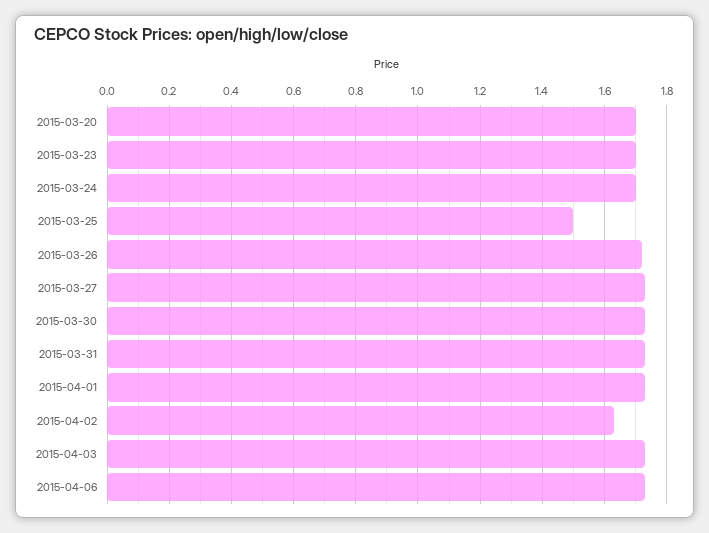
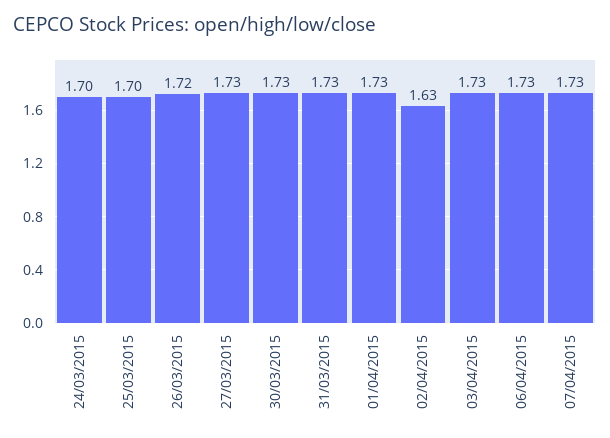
2015-03-20: 1.7 -> none
2015-03-23: 1.7 -> none
2015-03-25: 1.5 -> 1.7
07/04/2015: none -> 1.73

